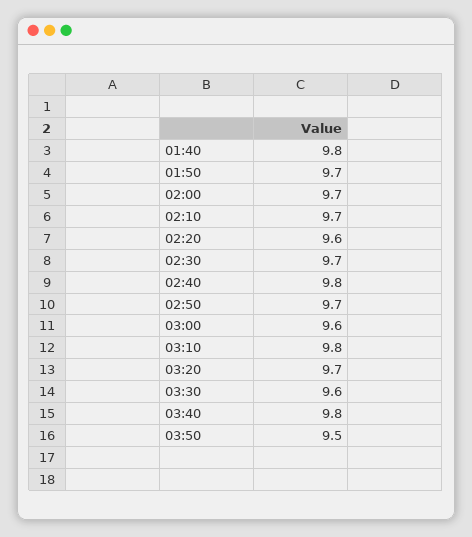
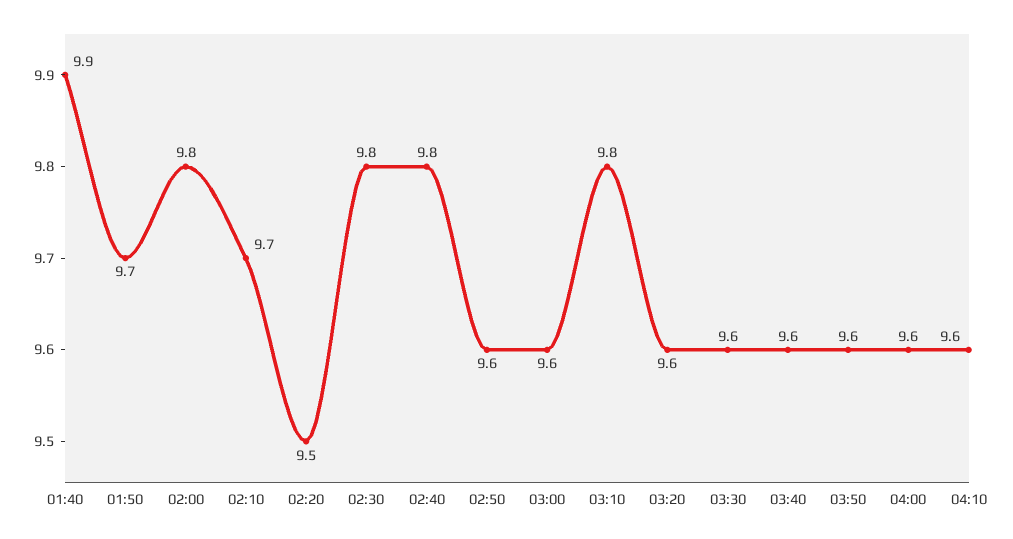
01:40: 9.8 -> 9.9
02:00: 9.7 -> 9.8
02:20: 9.6 -> 9.5
02:30: 9.7 -> 9.8
02:50: 9.7 -> 9.6
03:20: 9.7 -> 9.6
03:40: 9.8 -> 9.6
03:50: 9.5 -> 9.6
04:00: none -> 9.6
04:10: none -> 9.6

